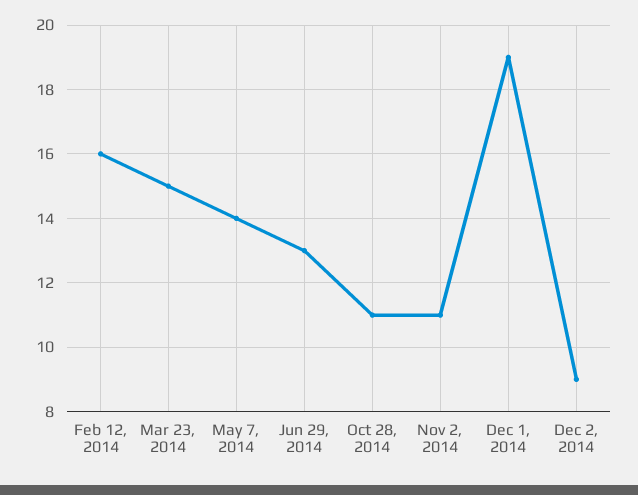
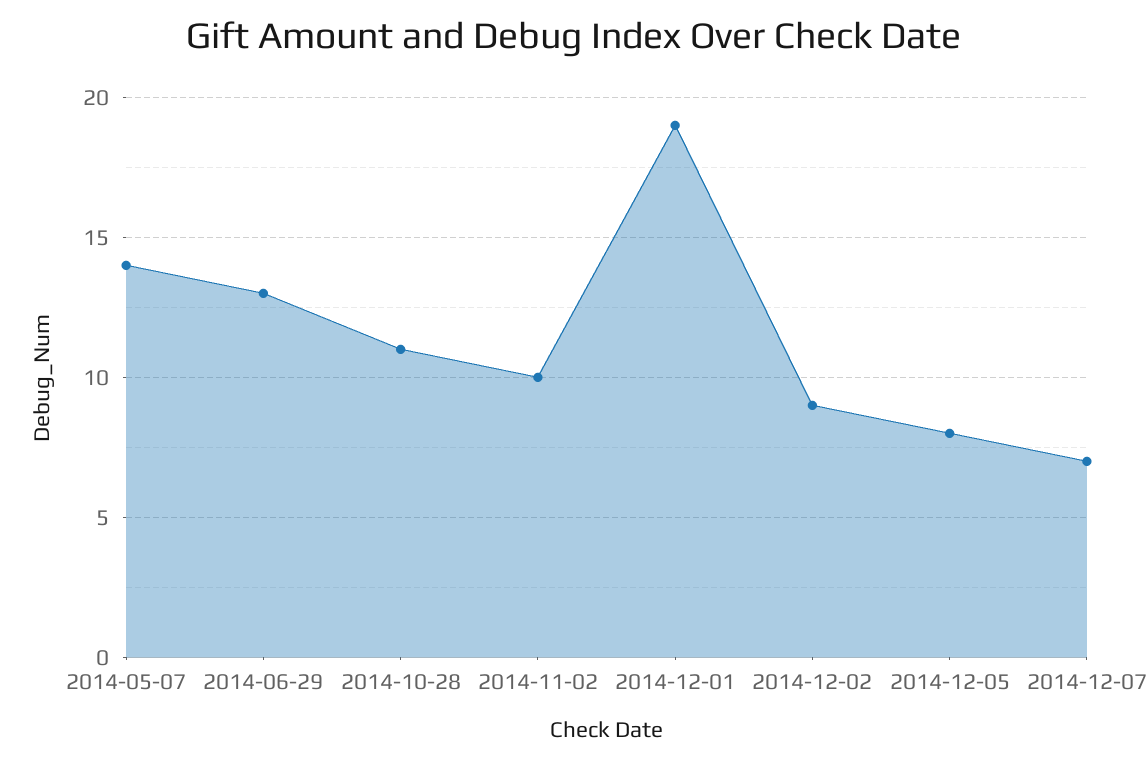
Feb 12, 2014: 16 -> none
Mar 23, 2014: 15 -> none
Nov 2, 2014: 11 -> 10
2014-12-05: none -> 8
2014-12-07: none -> 7

